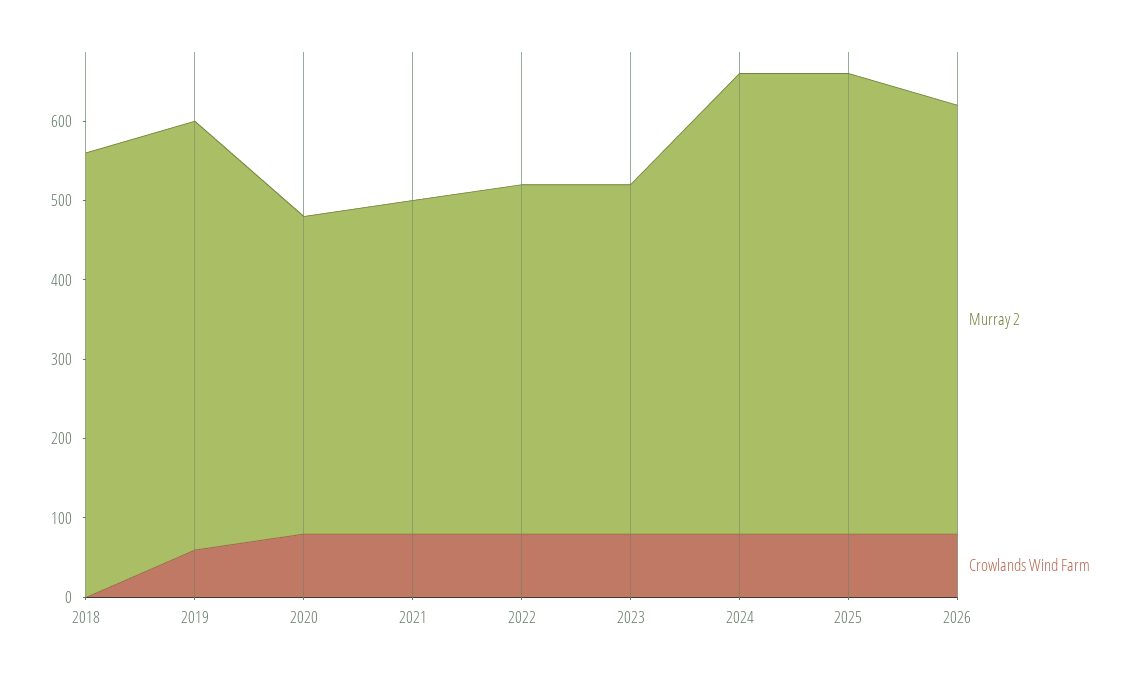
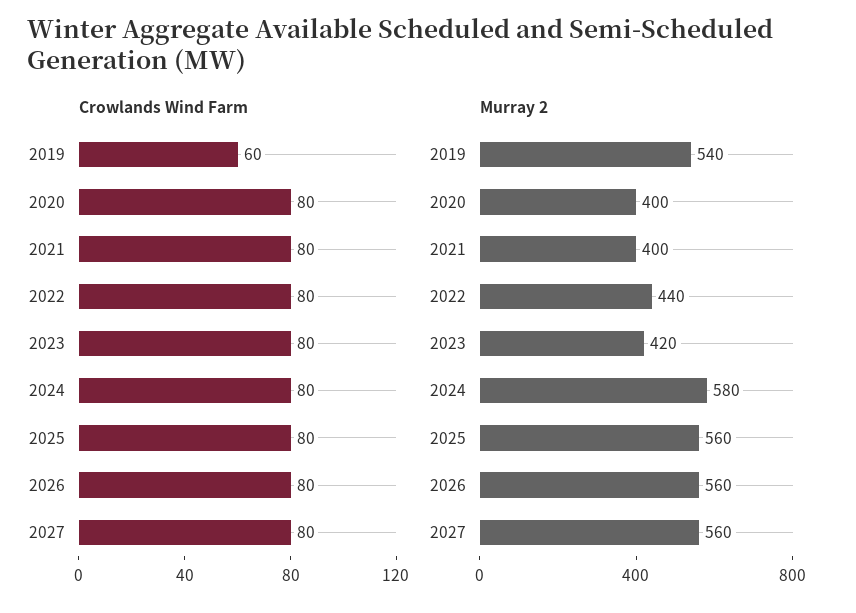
Murray 2, 2018: 560 -> none
Crowlands Wind Farm, 2018: 0 -> none
Murray 2, 2021: 420 -> 400
Murray 2, 2023: 440 -> 420
Murray 2, 2025: 580 -> 560
Murray 2, 2026: 540 -> 560
Crowlands Wind Farm, 2027: none -> 80
Murray 2, 2027: none -> 560

